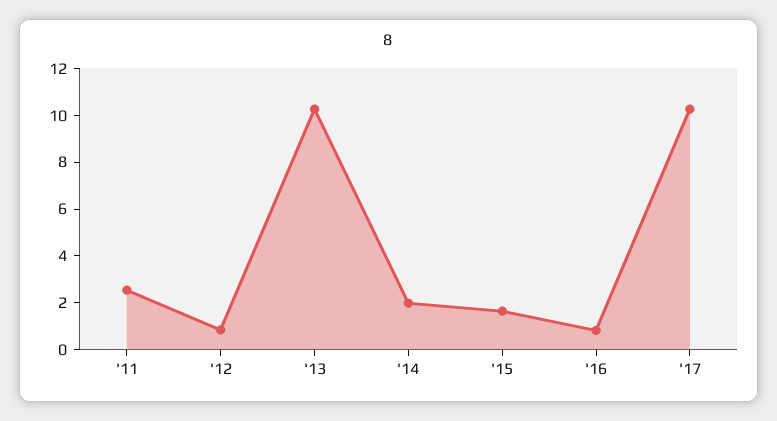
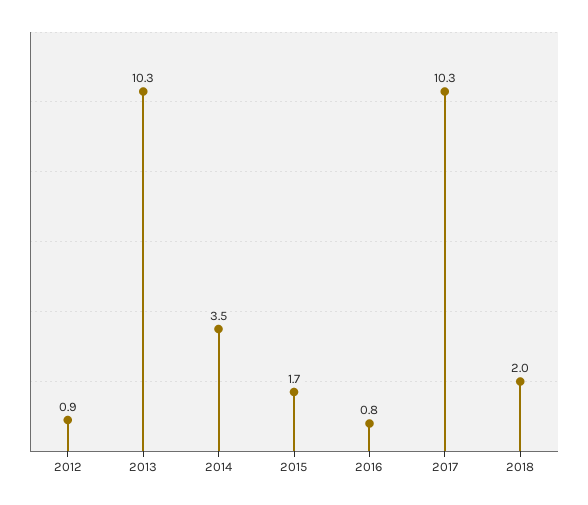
'11: 2.5 -> none
'14: 2 -> 3.5
2018: none -> 2

